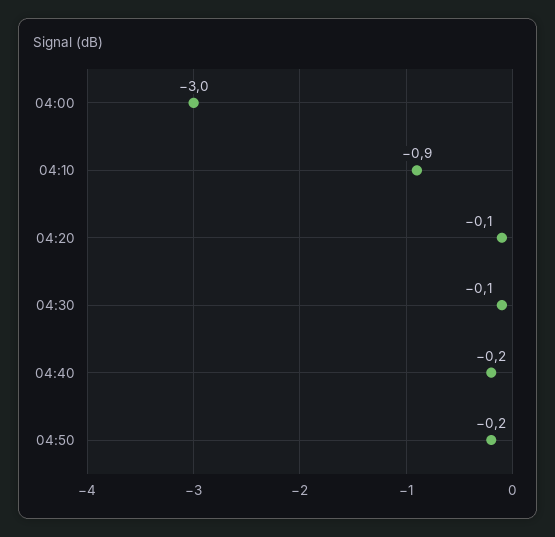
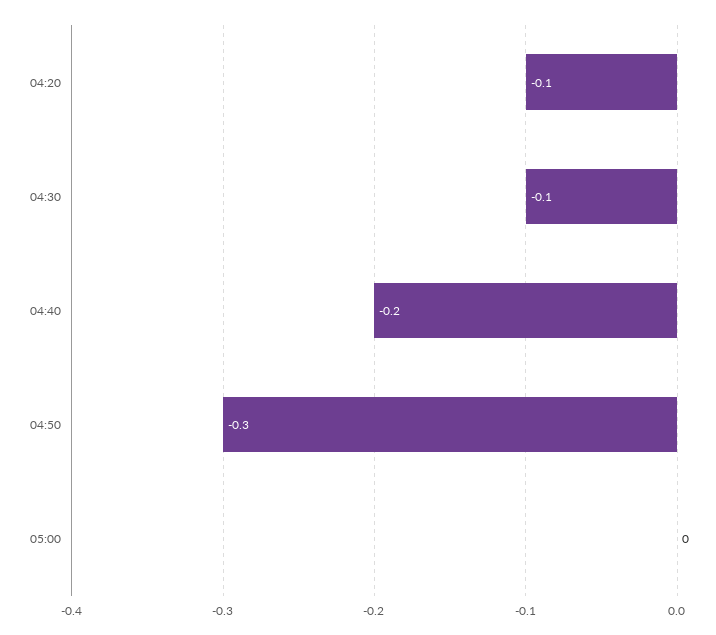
04:00: -3 -> none
04:10: -0.9 -> none
04:50: -0.2 -> -0.3
05:00: none -> 0

